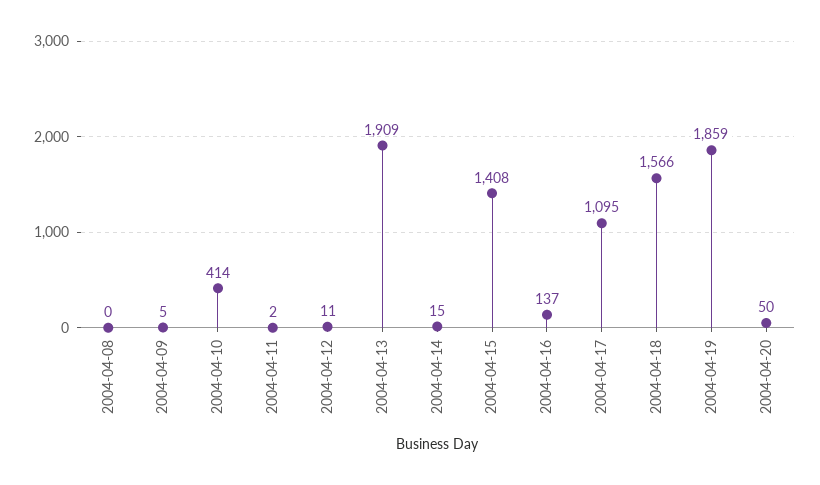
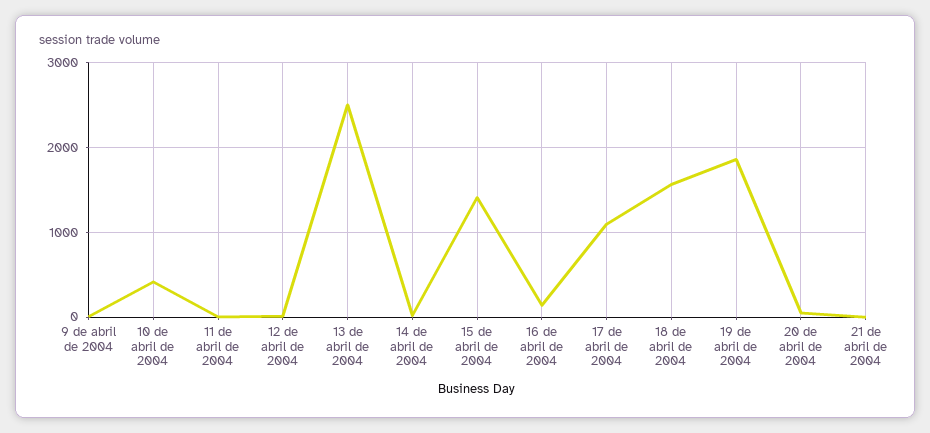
2004-04-08: 0 -> none
2004-04-13: 1909 -> 2500
21 de abril de 2004: none -> 0

